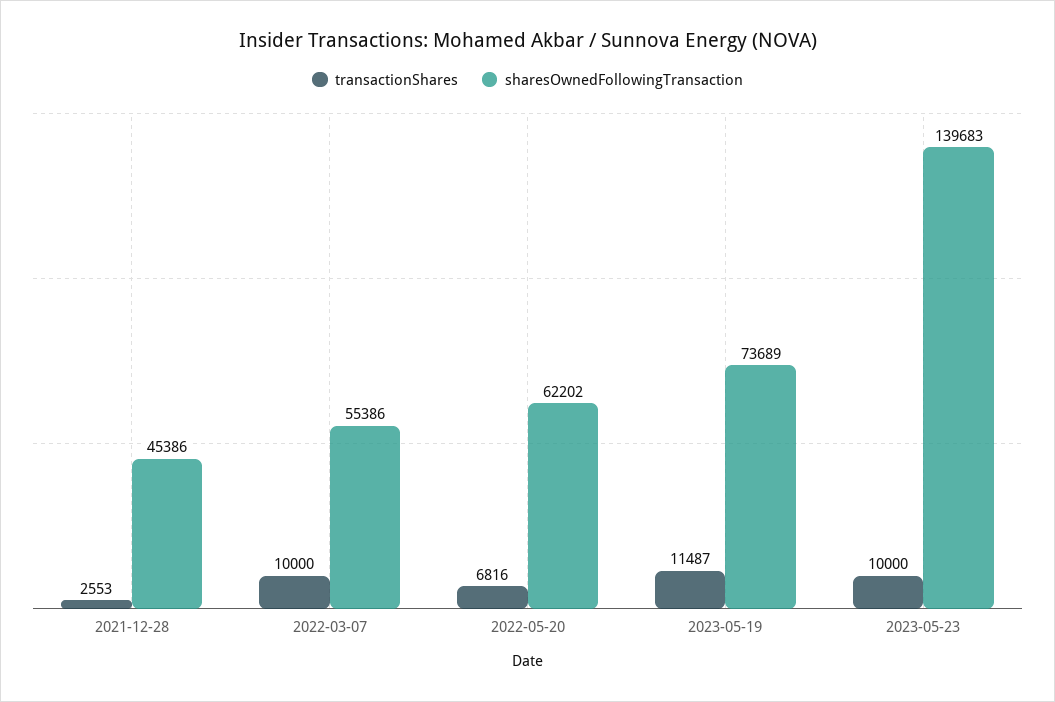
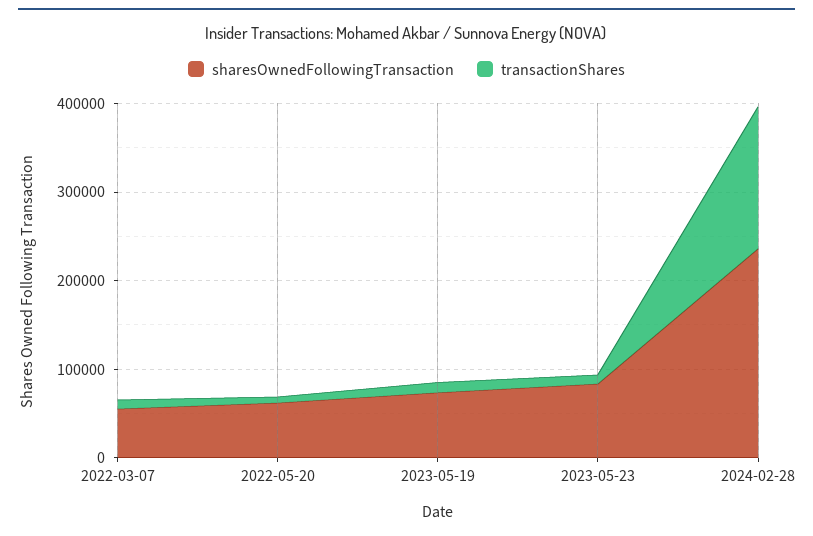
transactionShares, 2021-12-28: 2553 -> none
sharesOwnedFollowingTransaction, 2021-12-28: 45386 -> none
sharesOwnedFollowingTransaction, 2023-05-23: 139683 -> 80000
sharesOwnedFollowingTransaction, 2024-02-28: none -> 240000
transactionShares, 2024-02-28: none -> 160000

